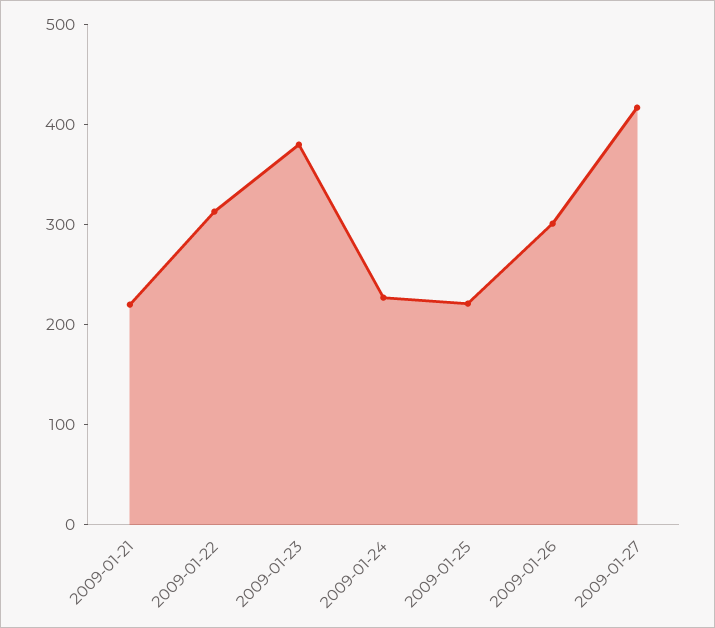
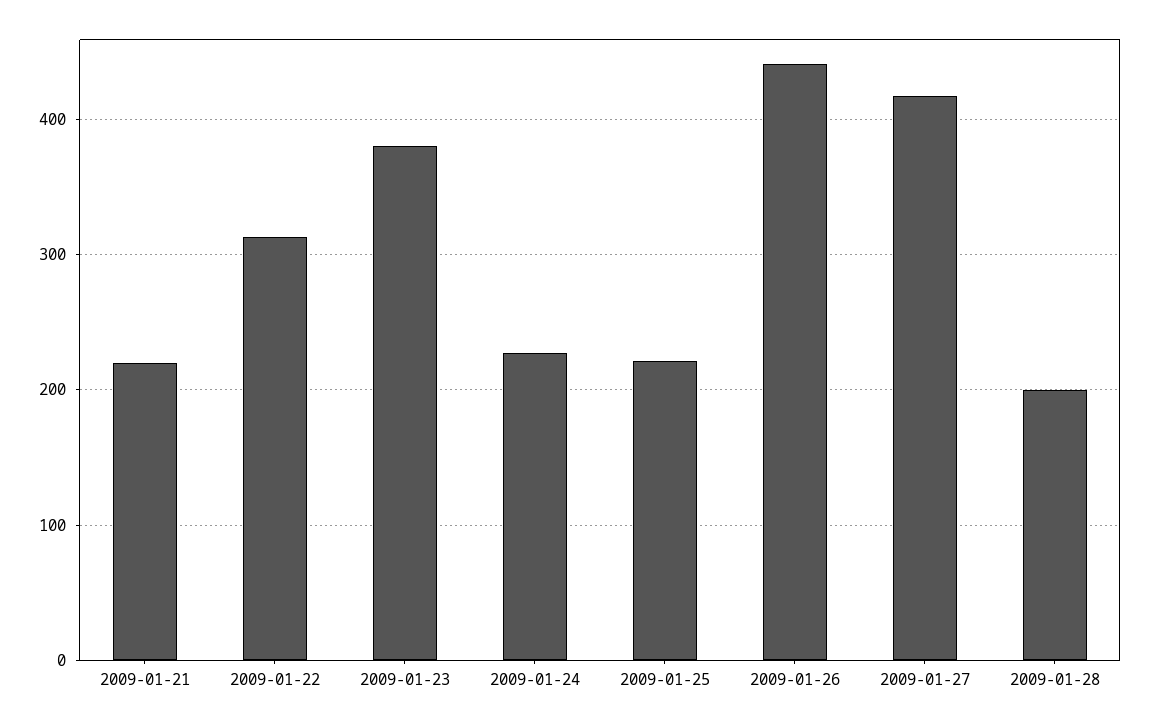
2009-01-26: 300 -> 440
2009-01-28: none -> 200

